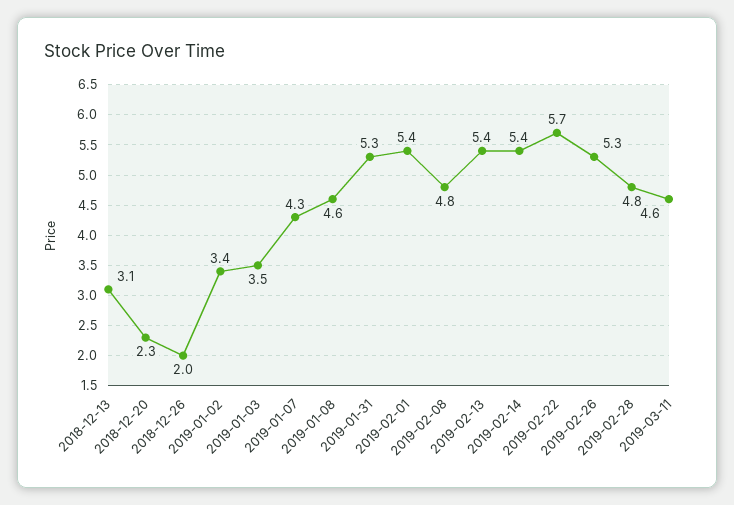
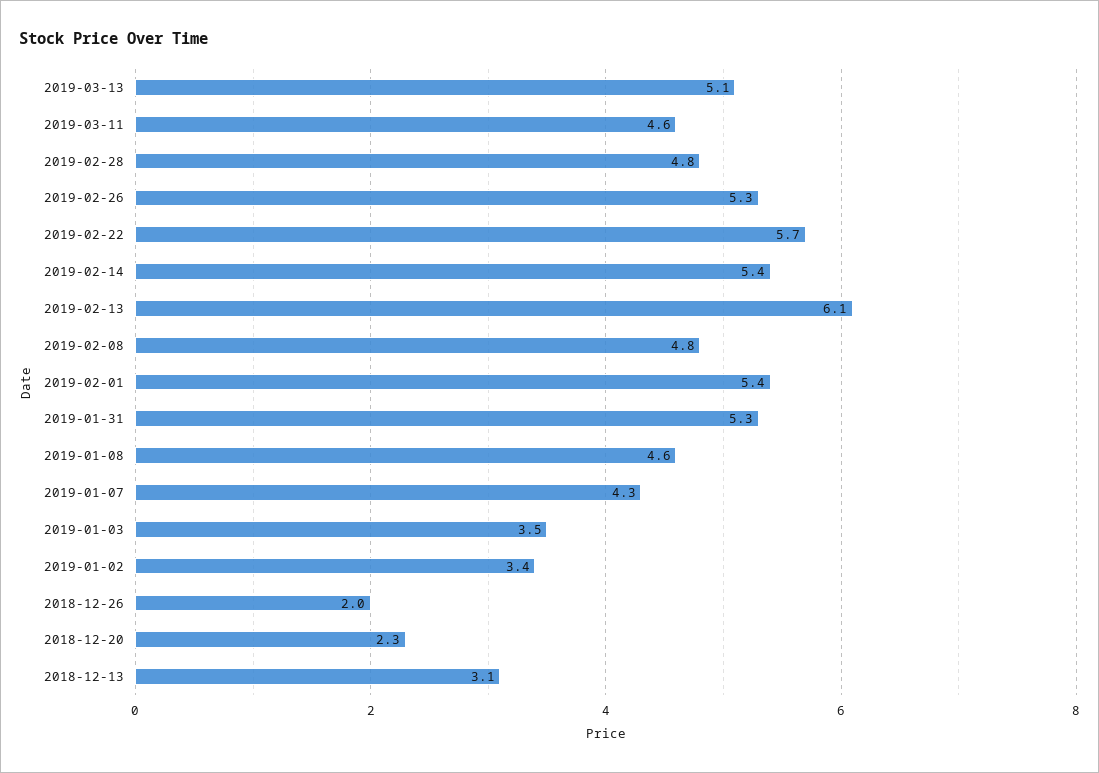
2019-02-13: 5.4 -> 6.1
2019-03-13: none -> 5.1

